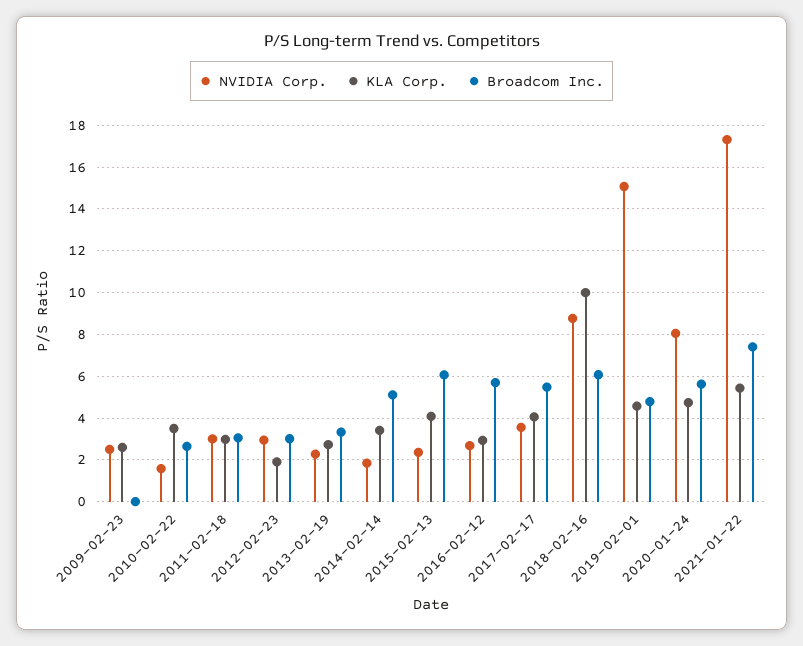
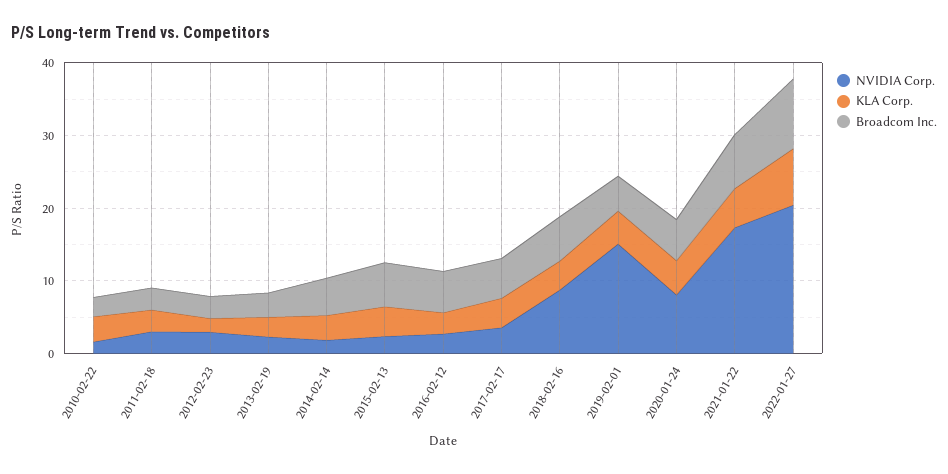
NVIDIA Corp., 2009-02-23: 2.5 -> none
KLA Corp., 2009-02-23: 2.5 -> none
Broadcom Inc., 2009-02-23: 0 -> none
KLA Corp., 2018-02-16: 10 -> 4
NVIDIA Corp., 2022-01-27: none -> 20
KLA Corp., 2022-01-27: none -> 8
Broadcom Inc., 2022-01-27: none -> 10

